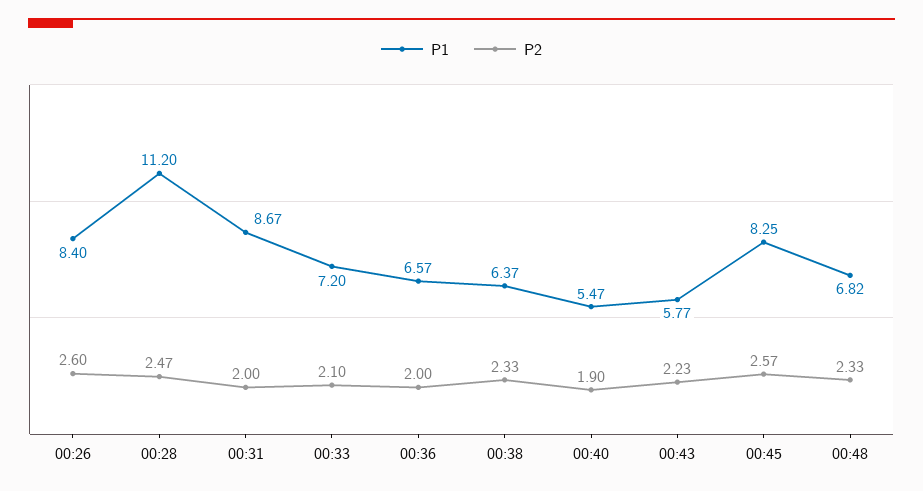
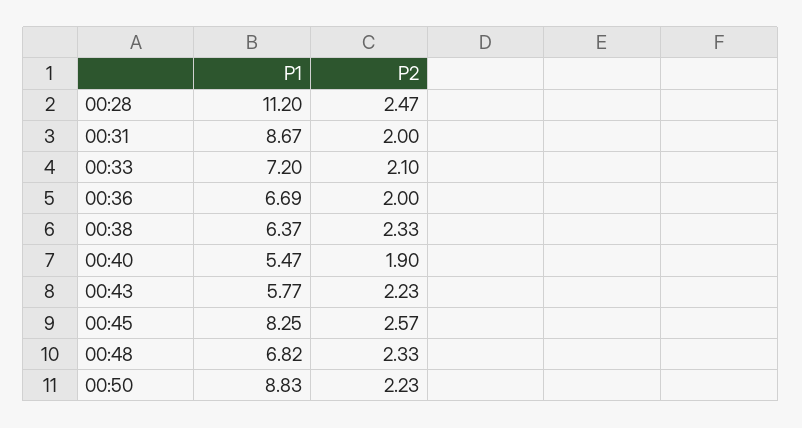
P1, 00:26: 8.4 -> none
P2, 00:26: 2.6 -> none
P1, 00:36: 6.57 -> 6.69
P1, 00:50: none -> 8.83
P2, 00:50: none -> 2.23

